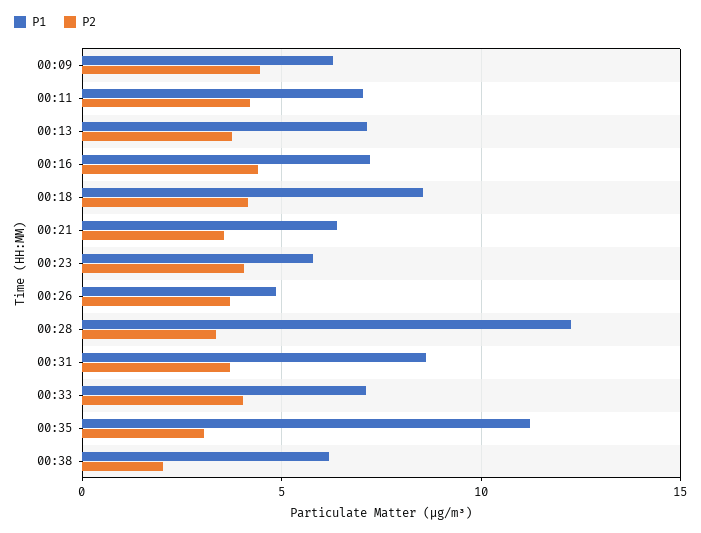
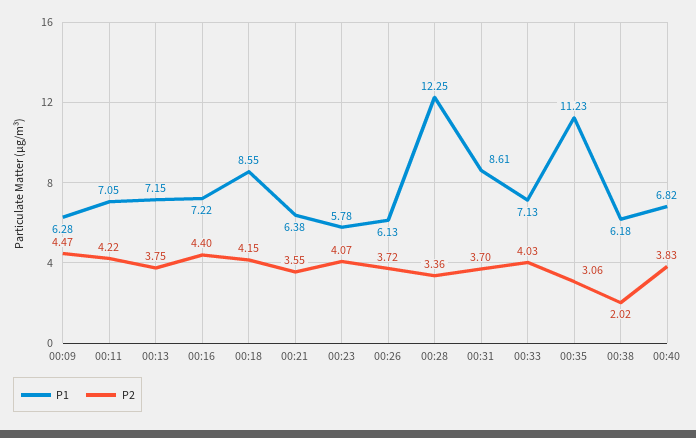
P1, 00:26: 5 -> 6.13
P1, 00:40: none -> 6.82
P2, 00:40: none -> 3.83

